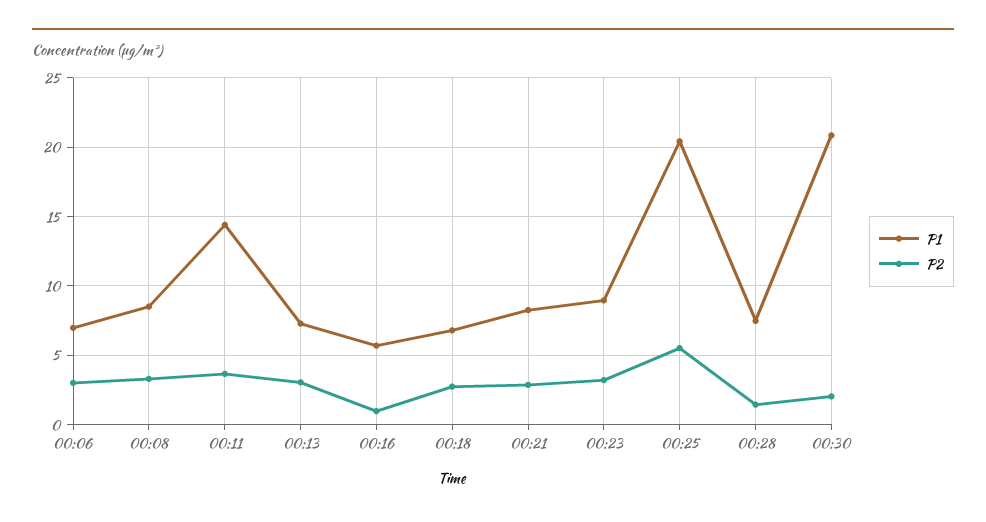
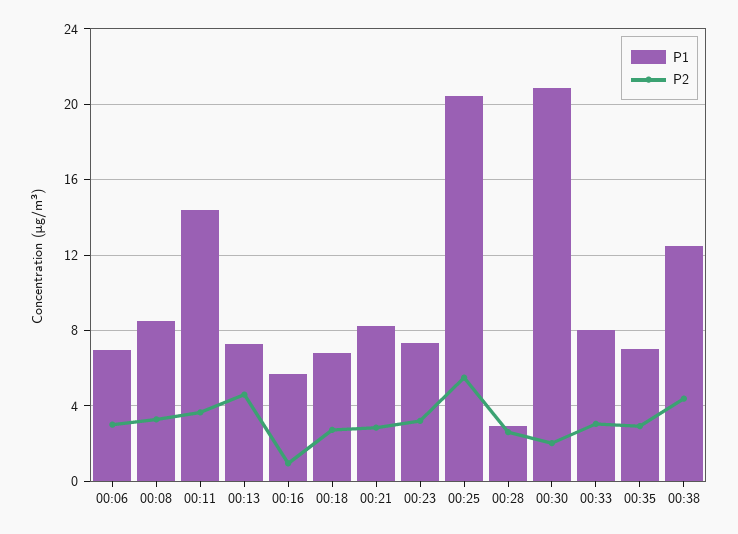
P2, 00:13: 3 -> 4.5
P1, 00:23: 9 -> 7.5
P1, 00:28: 7.5 -> 3
P2, 00:28: 1.5 -> 2.5
P1, 00:33: none -> 8
P2, 00:33: none -> 3
P1, 00:35: none -> 7
P2, 00:35: none -> 3
P1, 00:38: none -> 12.5
P2, 00:38: none -> 4.5

